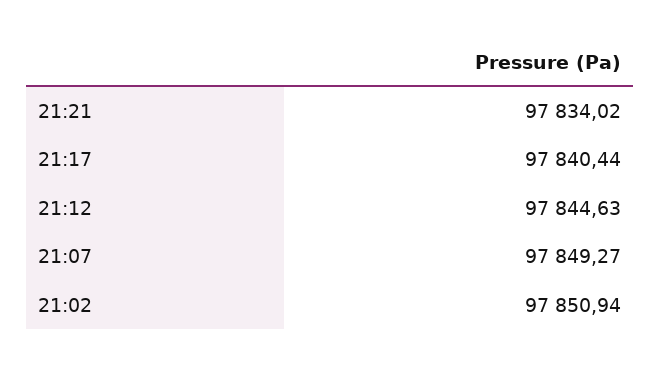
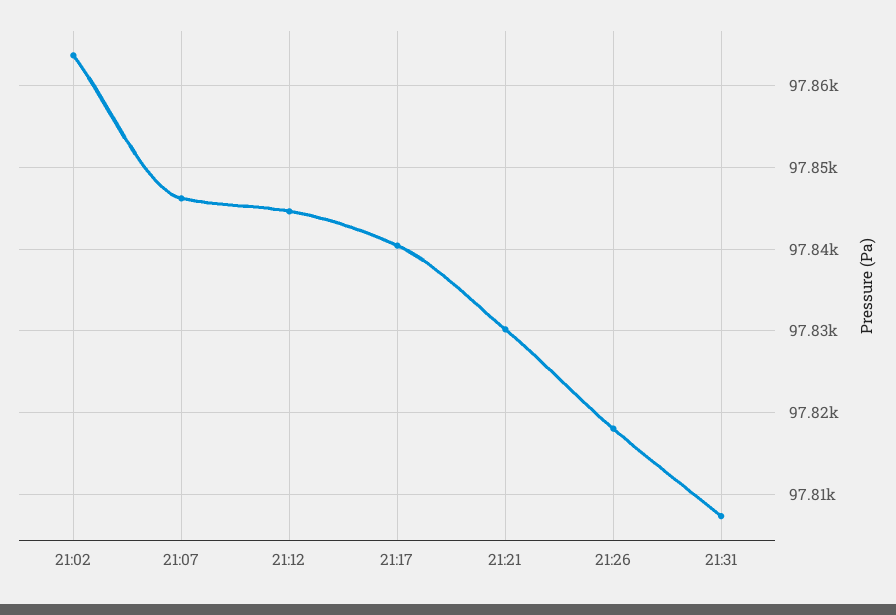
21:21: 97834.02 -> 97830
21:07: 97849.27 -> 97846
21:02: 97850.94 -> 97864
21:26: none -> 97818
21:31: none -> 97807

